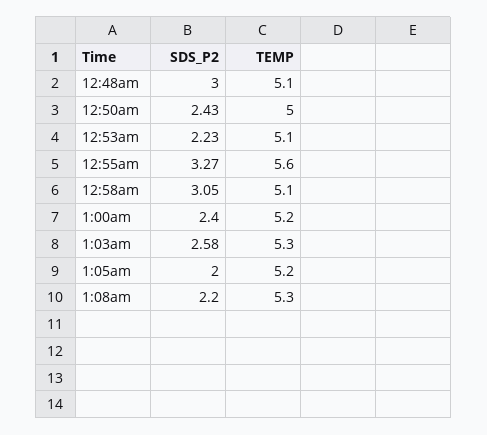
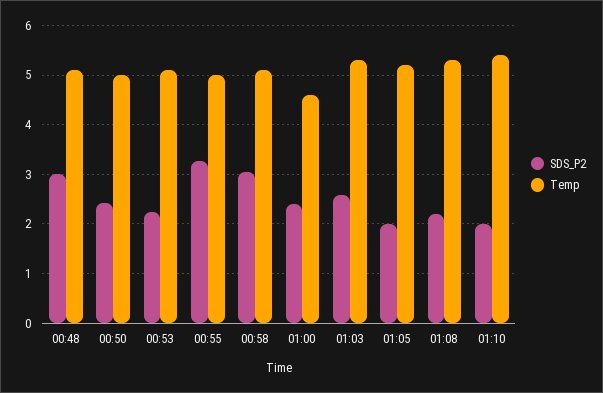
TEMP, 12:55am: 5.6 -> 5
TEMP, 1:00am: 5.2 -> 4.6
SDS_P2, 01:10: none -> 2
TEMP, 01:10: none -> 5.4

